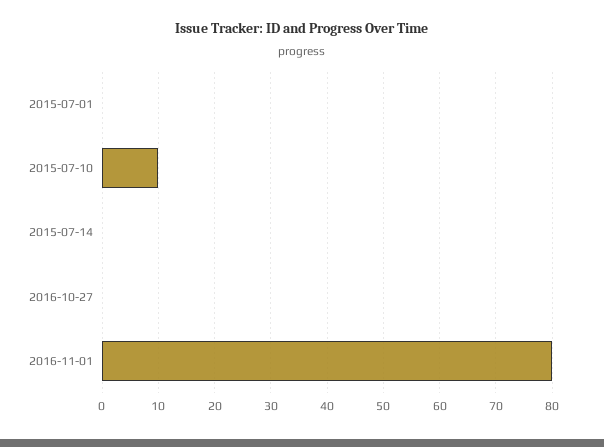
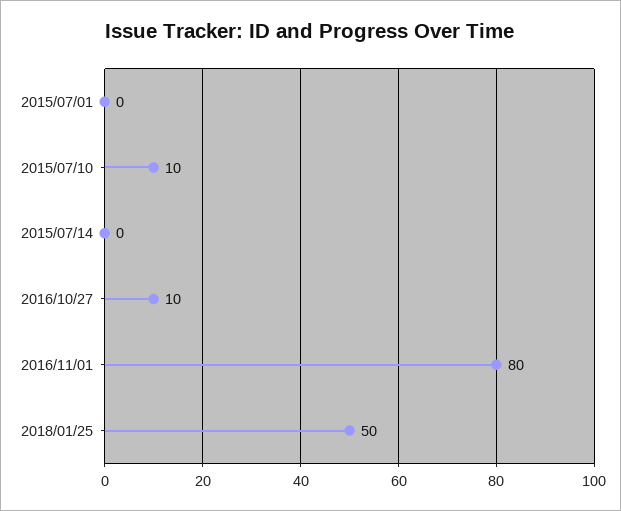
2016-10-27: 0 -> 10
2018/01/25: none -> 50

